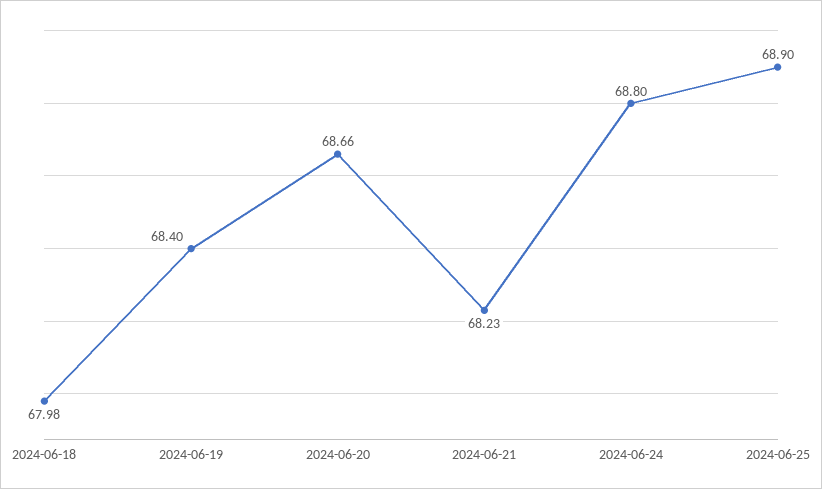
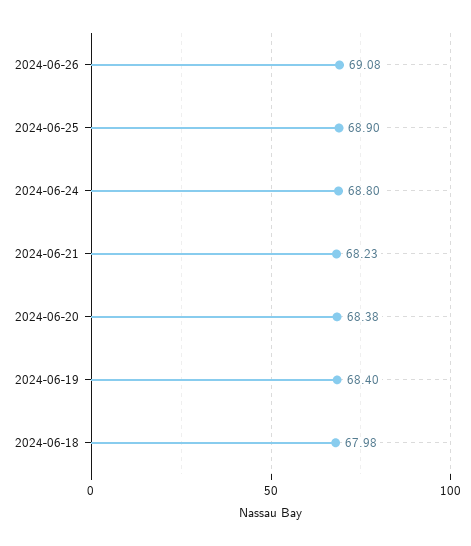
2024-06-20: 68.66 -> 68.38
2024-06-26: none -> 69.08

